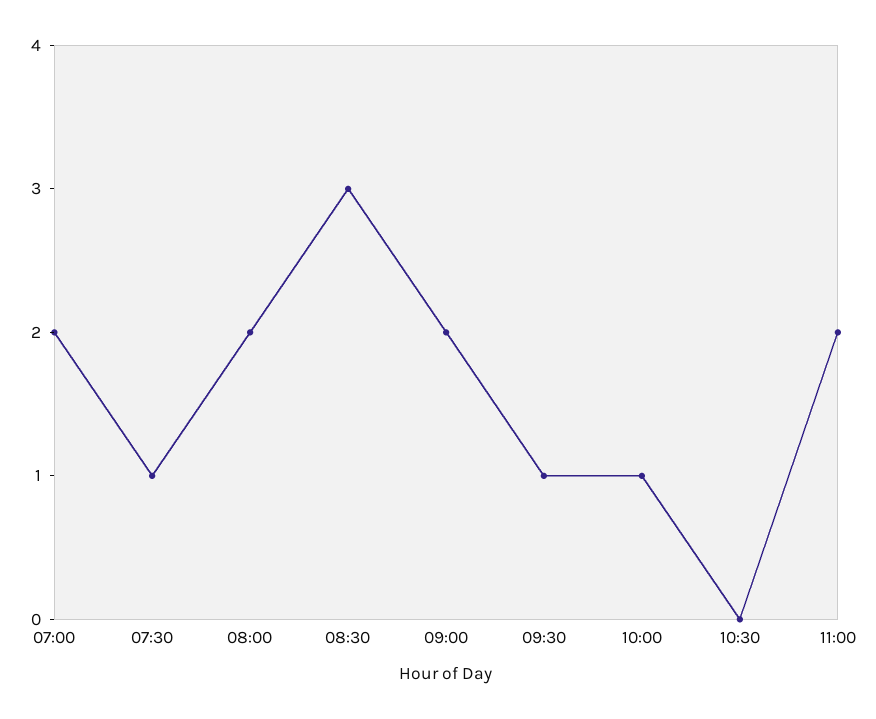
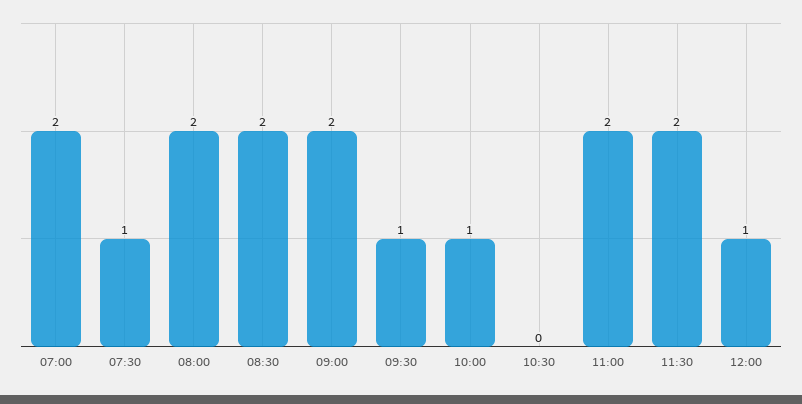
08:30: 3 -> 2
11:30: none -> 2
12:00: none -> 1

